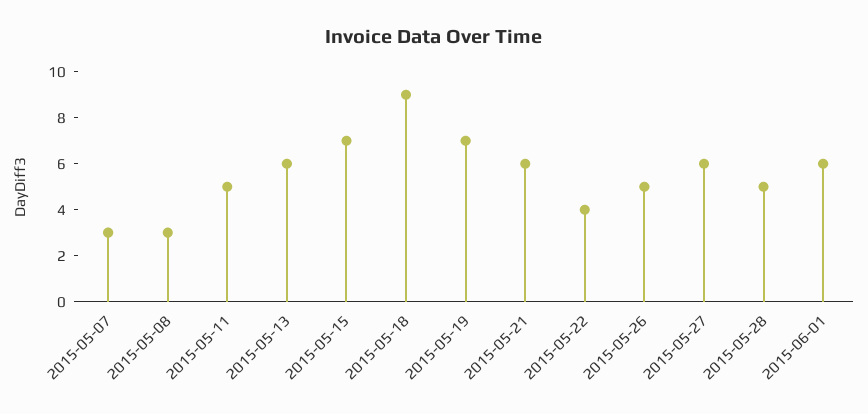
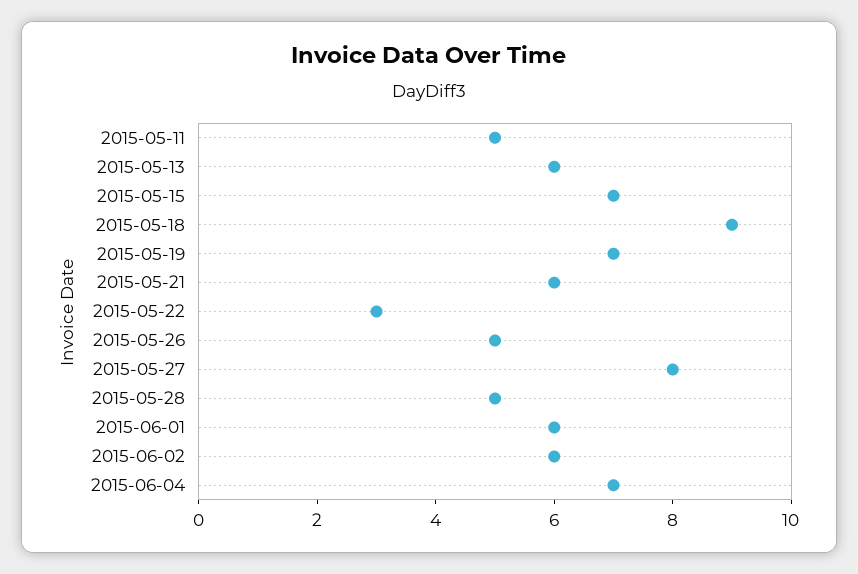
2015-05-07: 3 -> none
2015-05-08: 3 -> none
2015-05-22: 4 -> 3
2015-05-27: 6 -> 8
2015-06-02: none -> 6
2015-06-04: none -> 7

